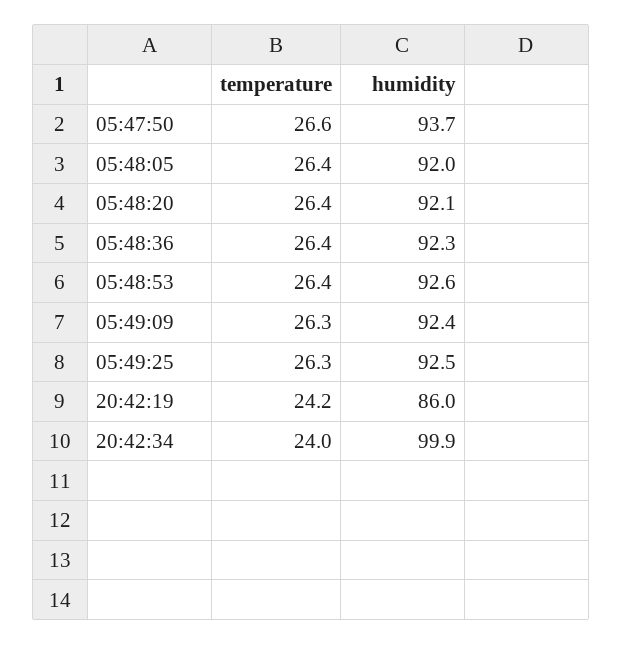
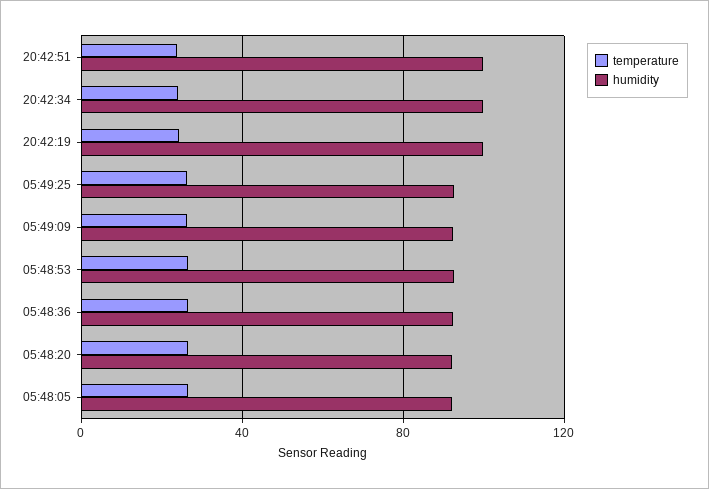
temperature, 05:47:50: 26.6 -> none
humidity, 05:47:50: 93.7 -> none
humidity, 20:42:19: 86 -> 100
temperature, 20:42:51: none -> 25
humidity, 20:42:51: none -> 100

